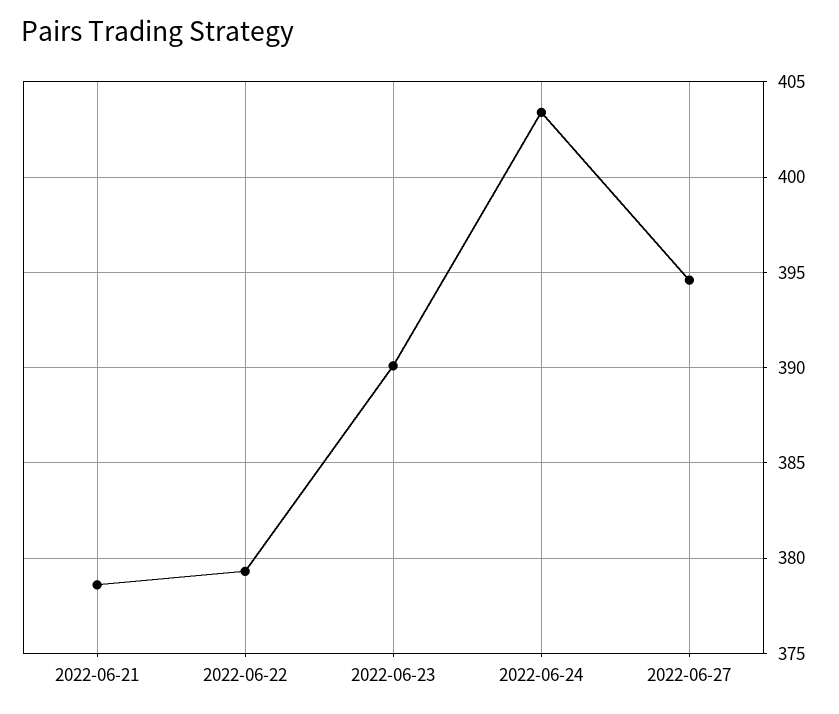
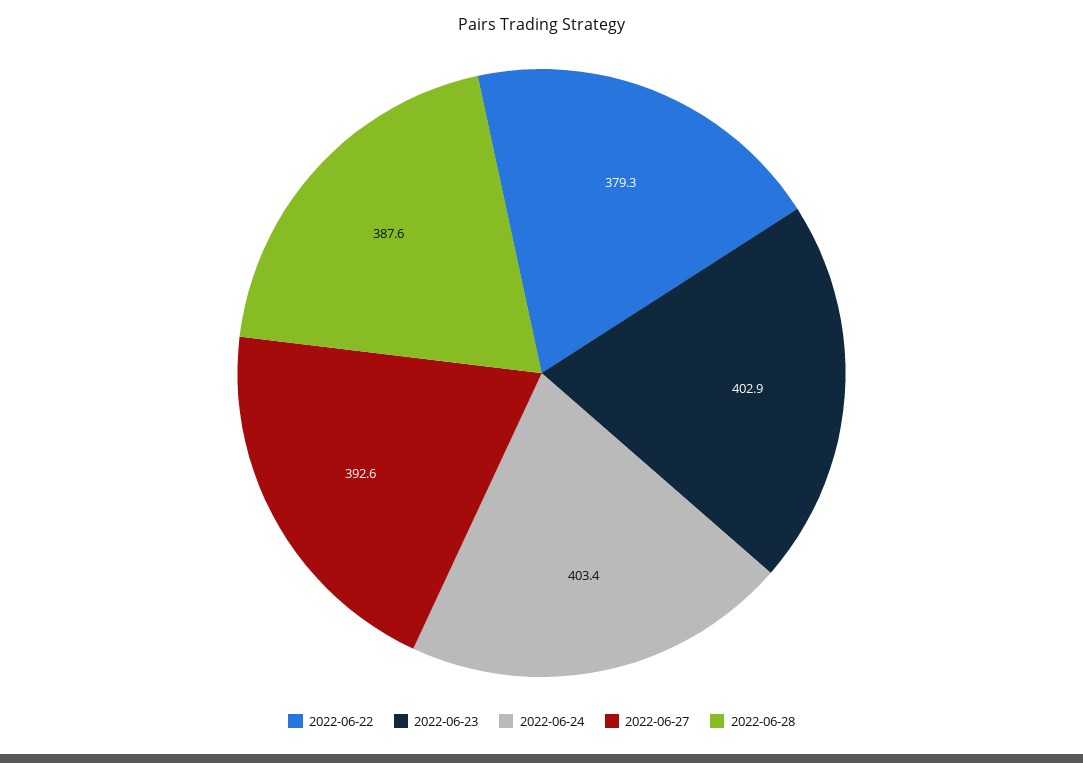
2022-06-21: 378.5 -> none
2022-06-23: 390 -> 402.9
2022-06-27: 394.5 -> 392.6
2022-06-28: none -> 387.6

